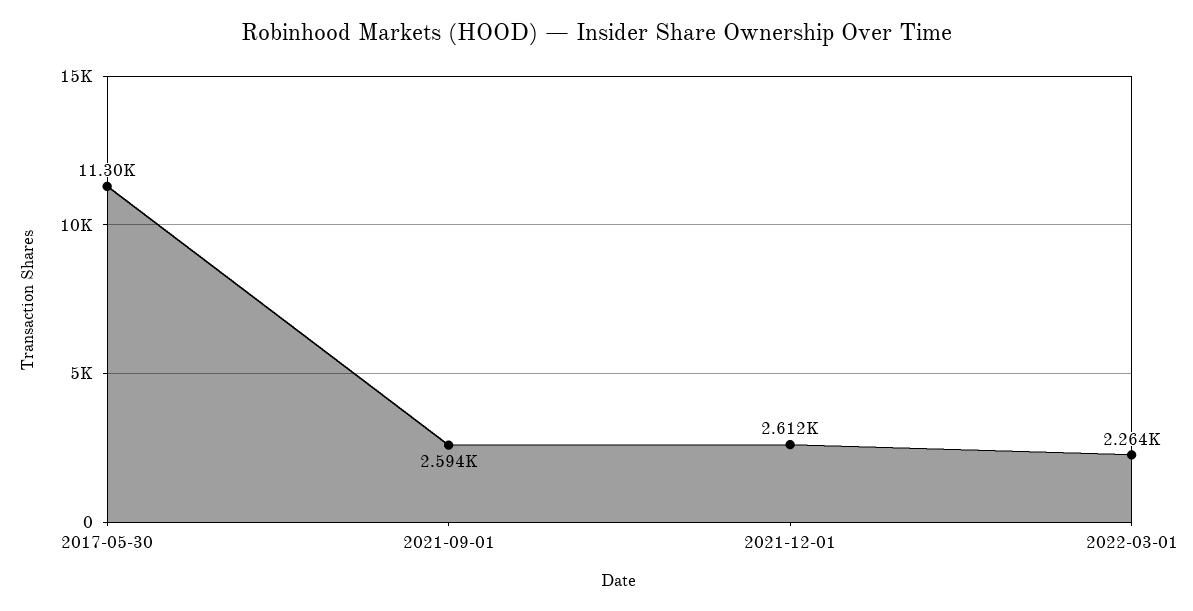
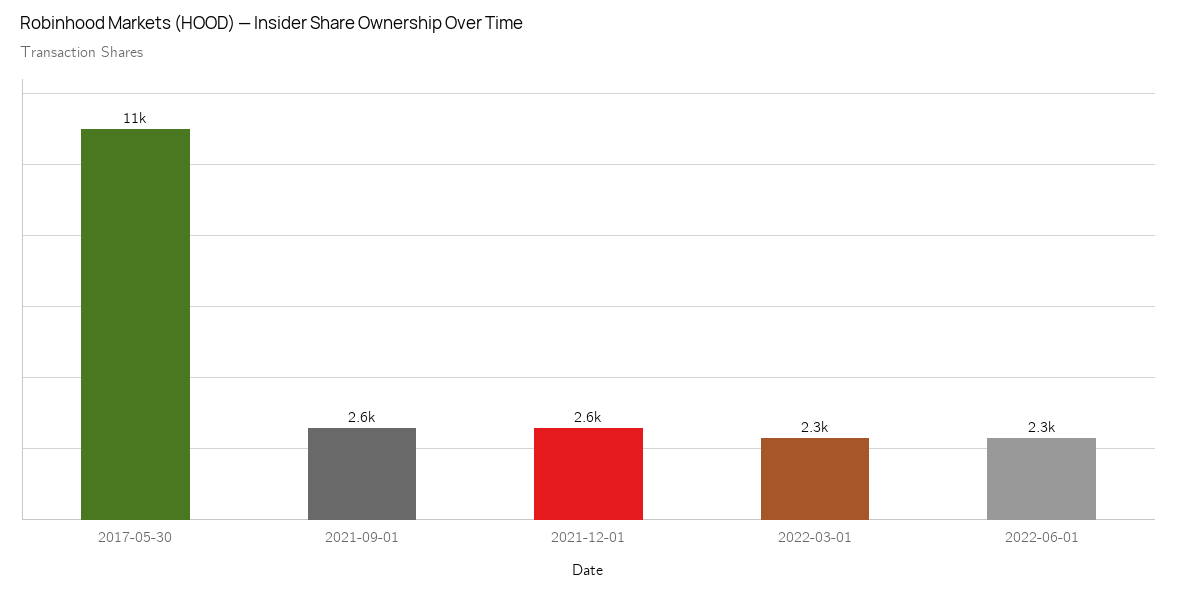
2022-06-01: none -> 2300

